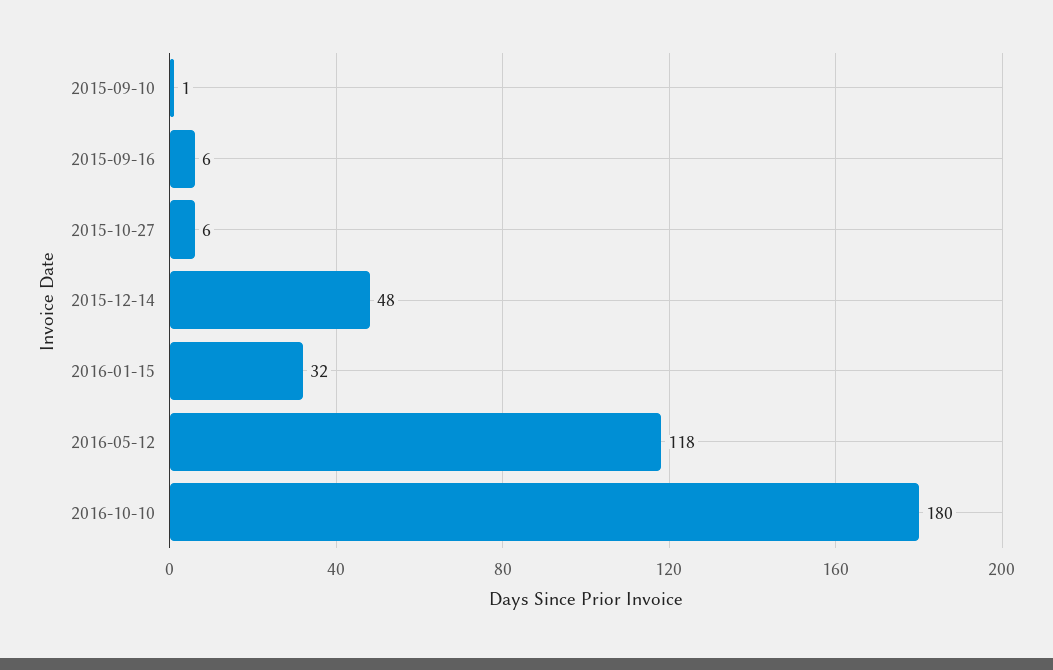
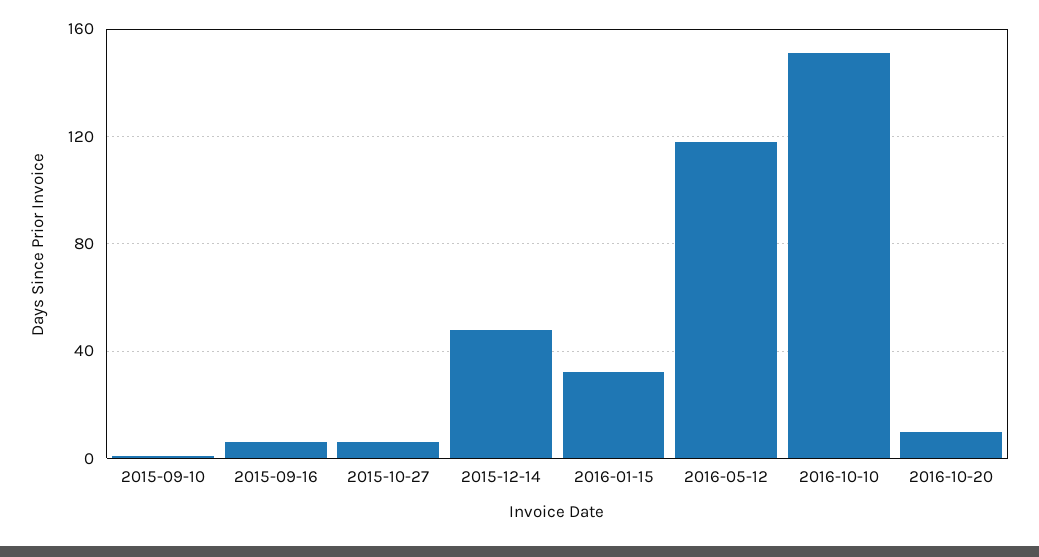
2016-10-10: 180 -> 150
2016-10-20: none -> 10

